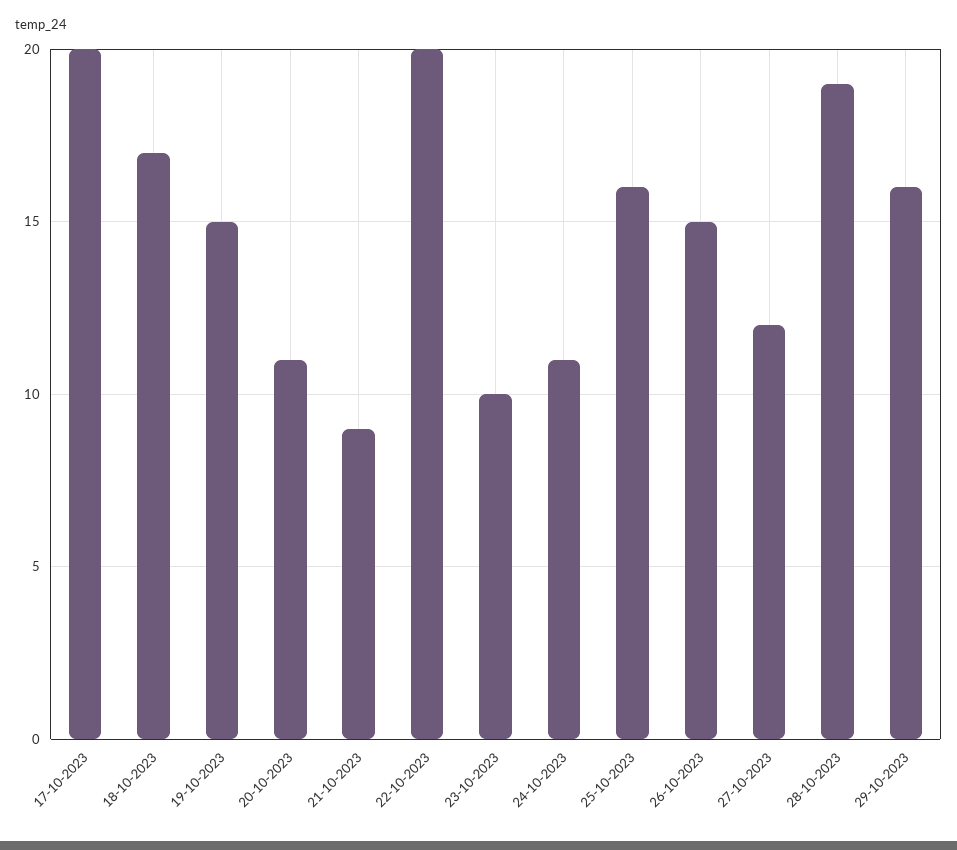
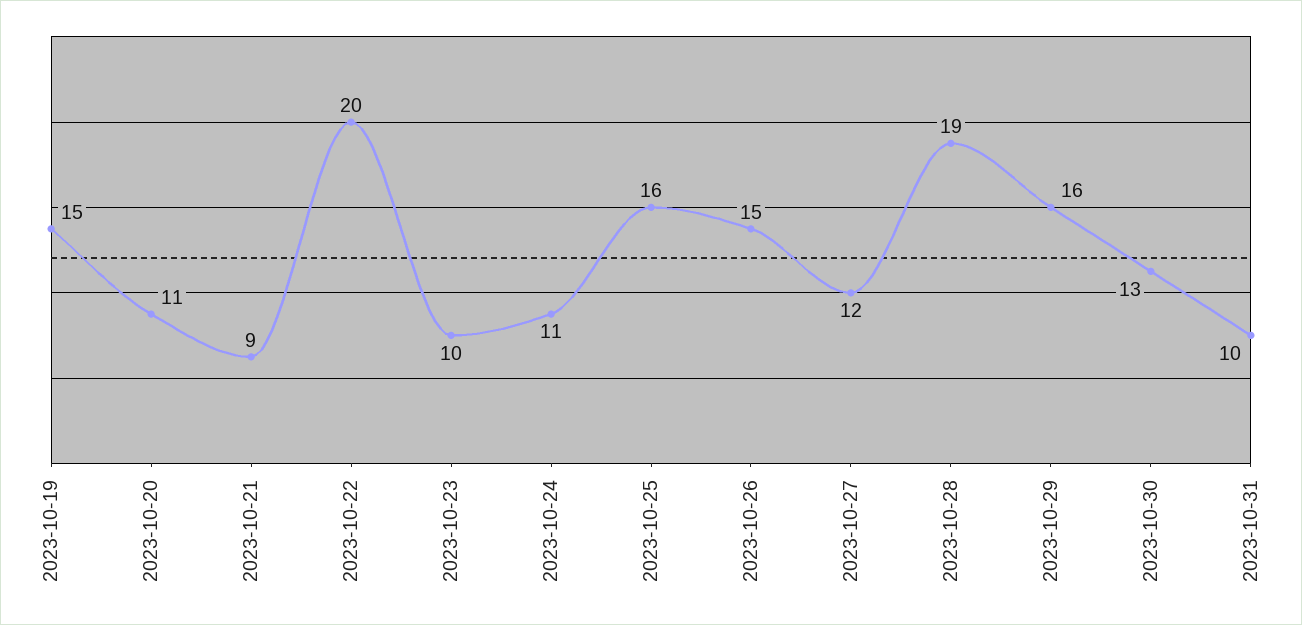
17-10-2023: 20 -> none
18-10-2023: 17 -> none
2023-10-30: none -> 13
2023-10-31: none -> 10

